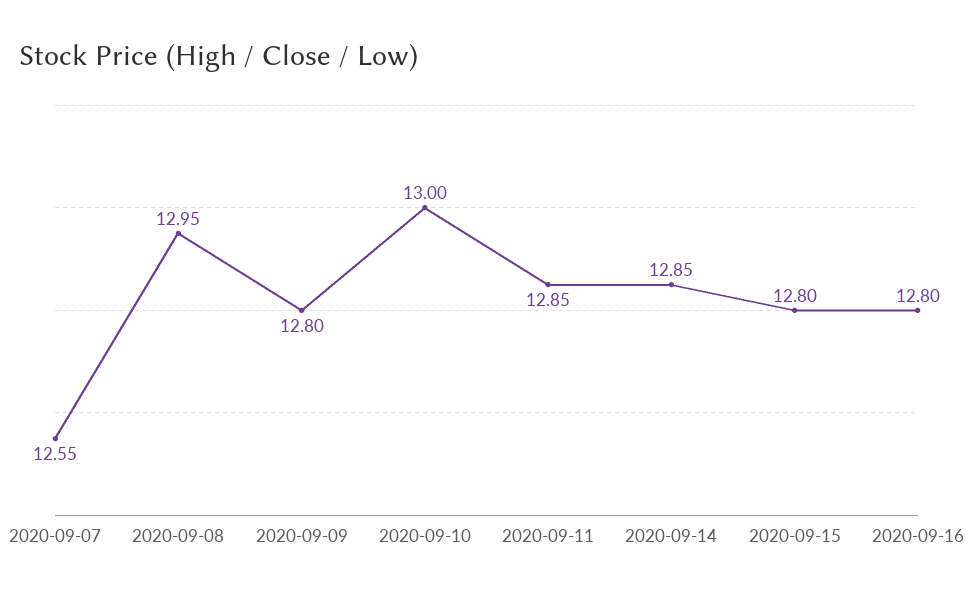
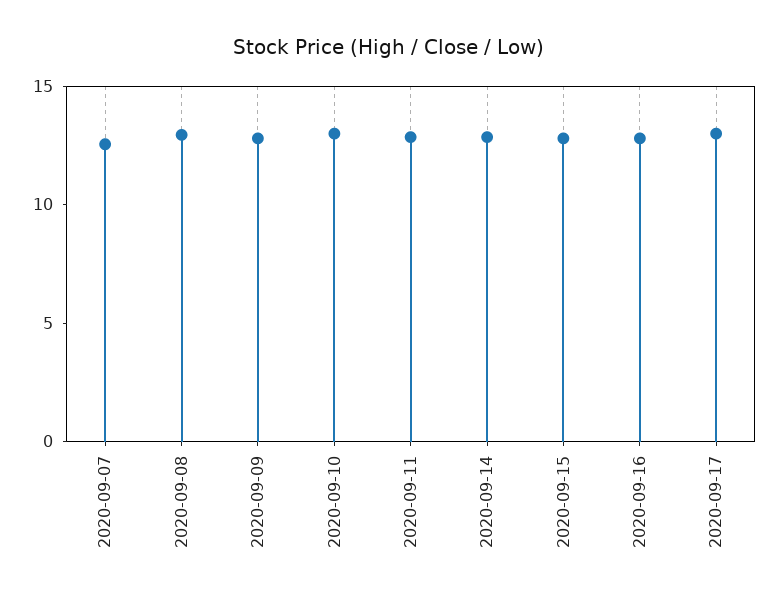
2020-09-17: none -> 13

